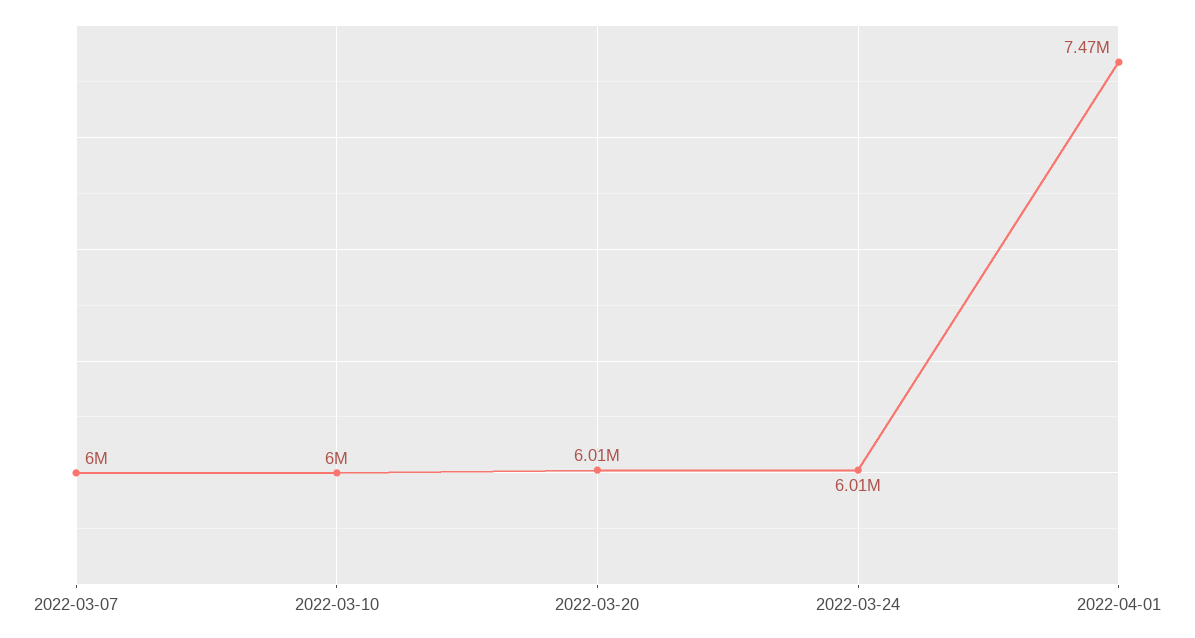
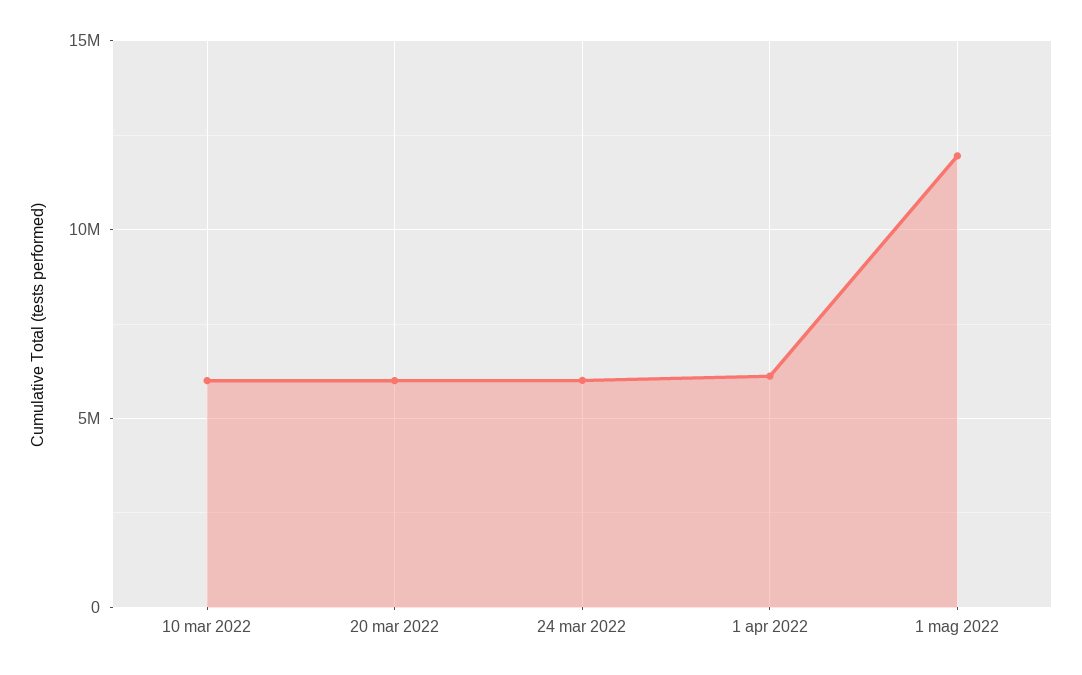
2022-03-07: 6000000 -> none
2022-04-01: 7470000 -> 6000000
1 mag 2022: none -> 12000000

